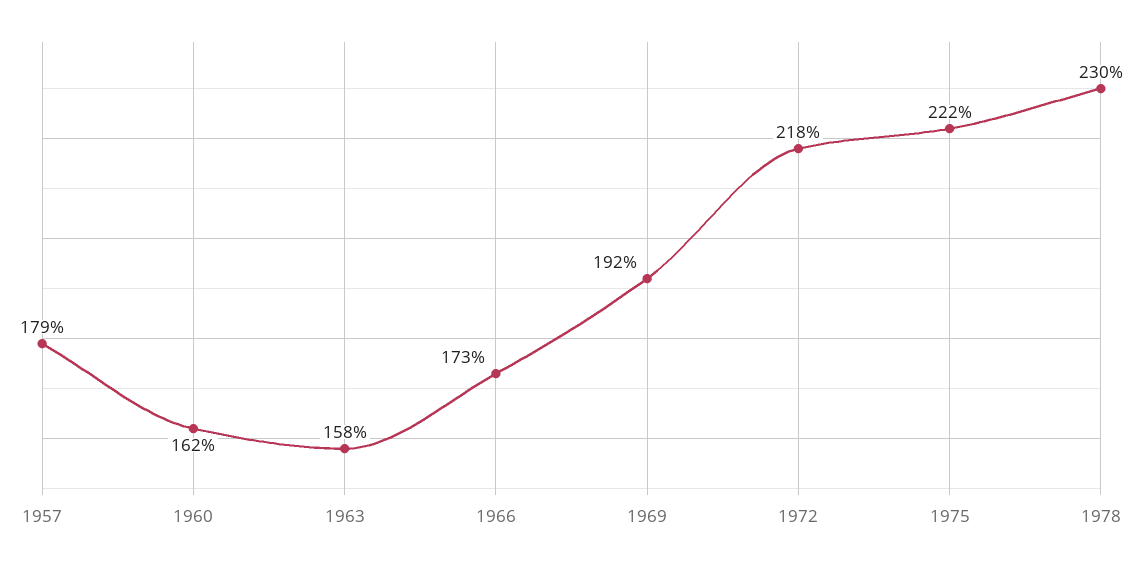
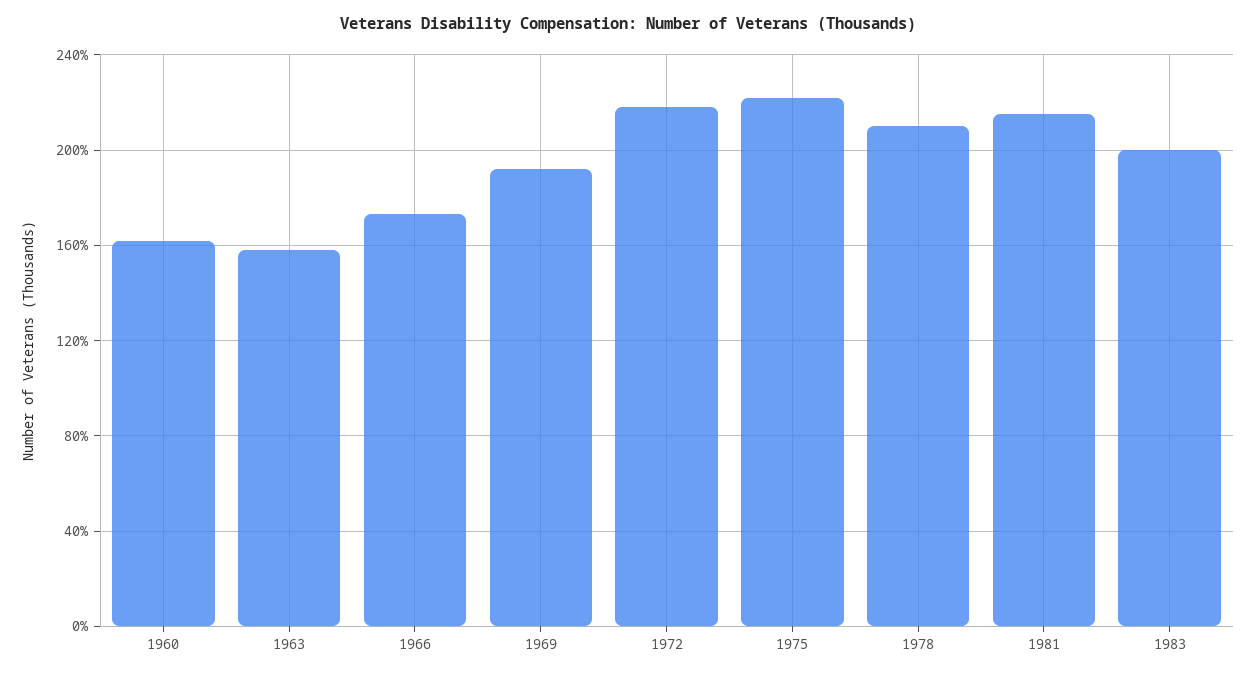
1957: 179 -> none
1978: 230 -> 210
1981: none -> 215
1983: none -> 200

